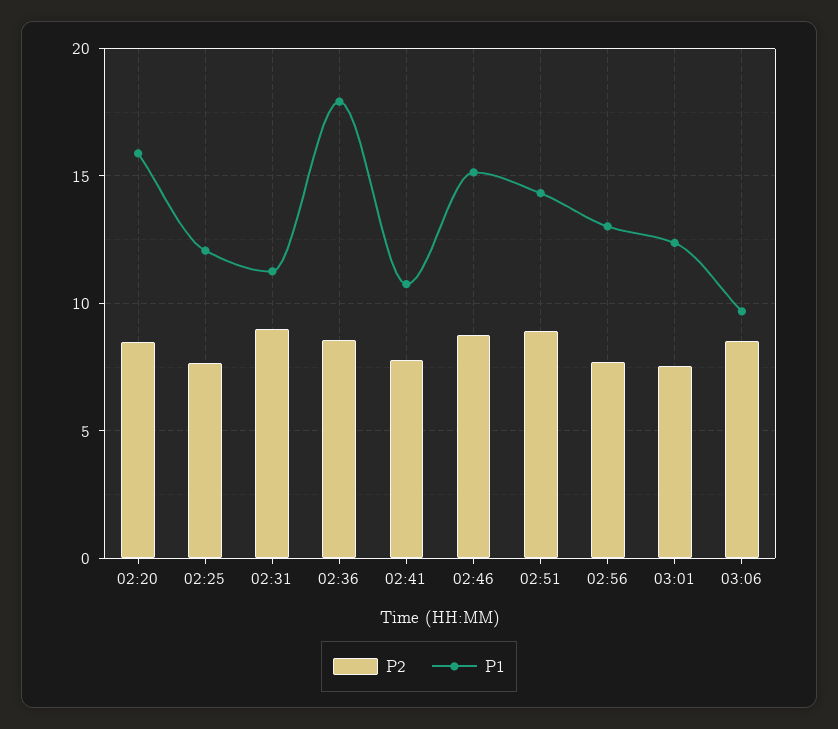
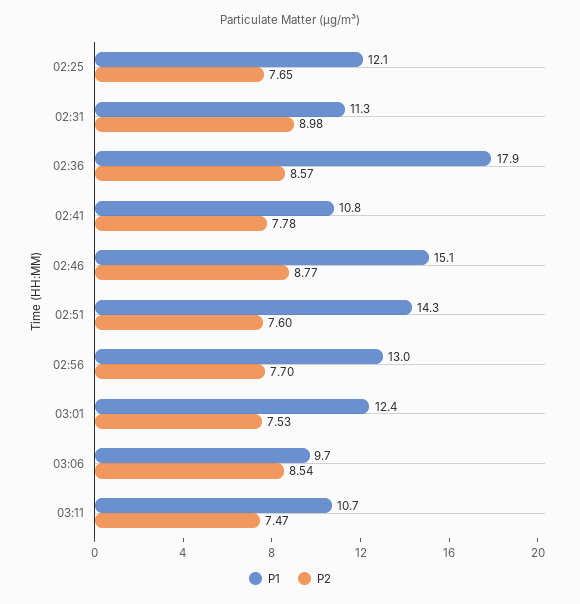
P2, 02:20: 8.5 -> none
P1, 02:20: 16 -> none
P2, 02:51: 9 -> 7.6
P1, 03:11: none -> 10.7
P2, 03:11: none -> 7.47

